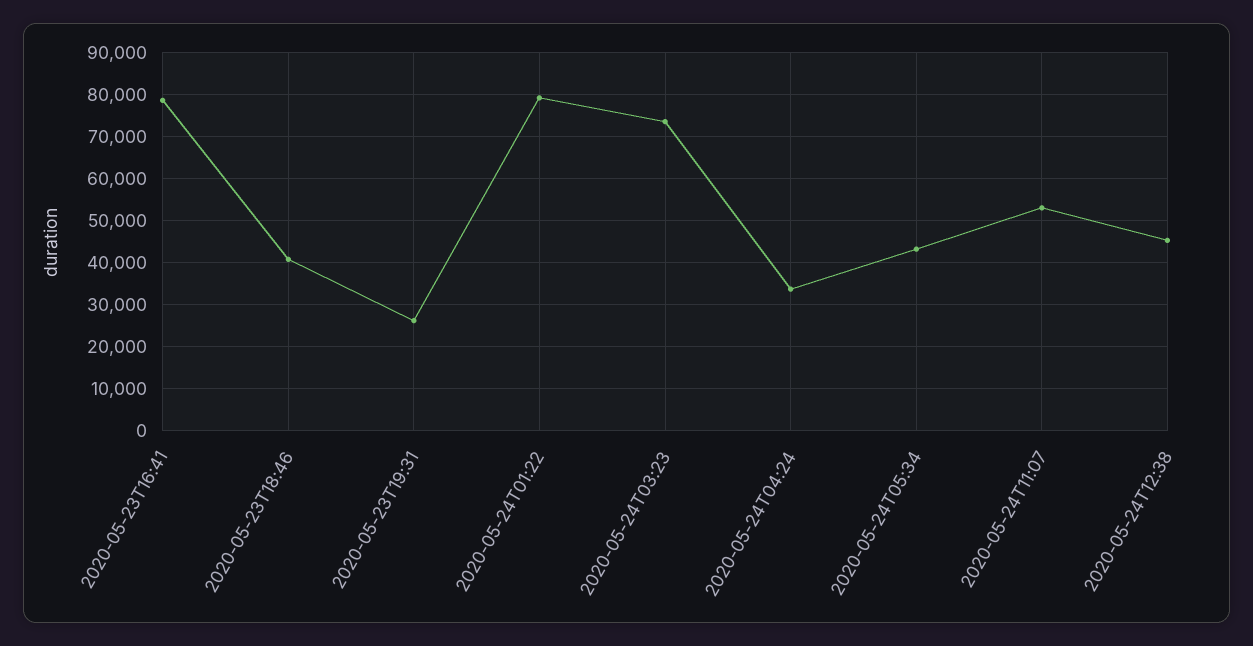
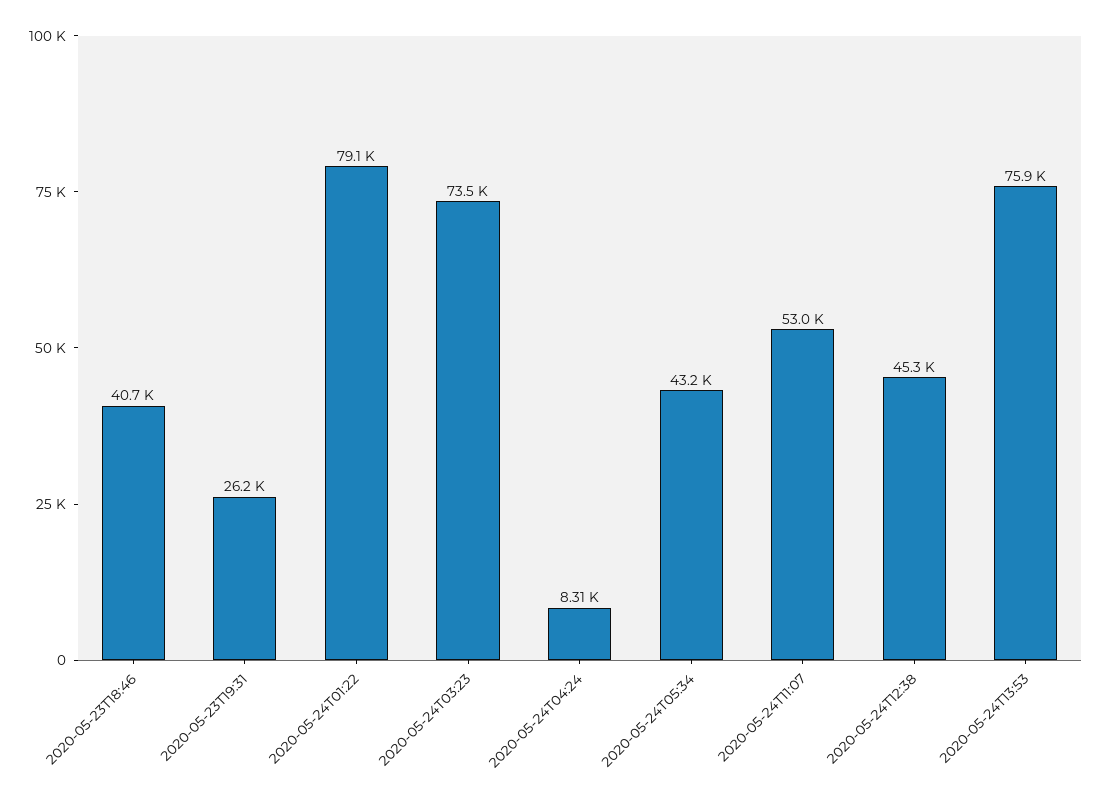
2020-05-23T16:41: 78000 -> none
2020-05-24T04:24: 34000 -> 8310
2020-05-24T13:53: none -> 75900

